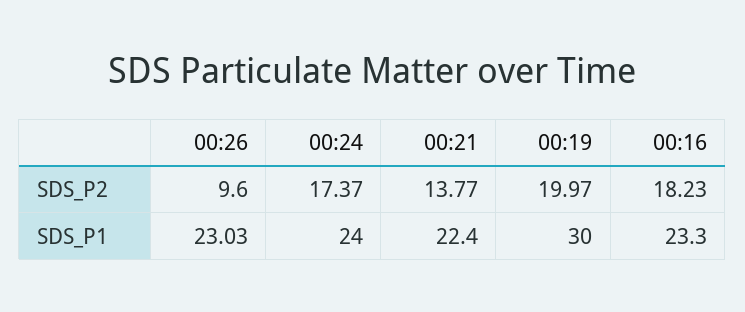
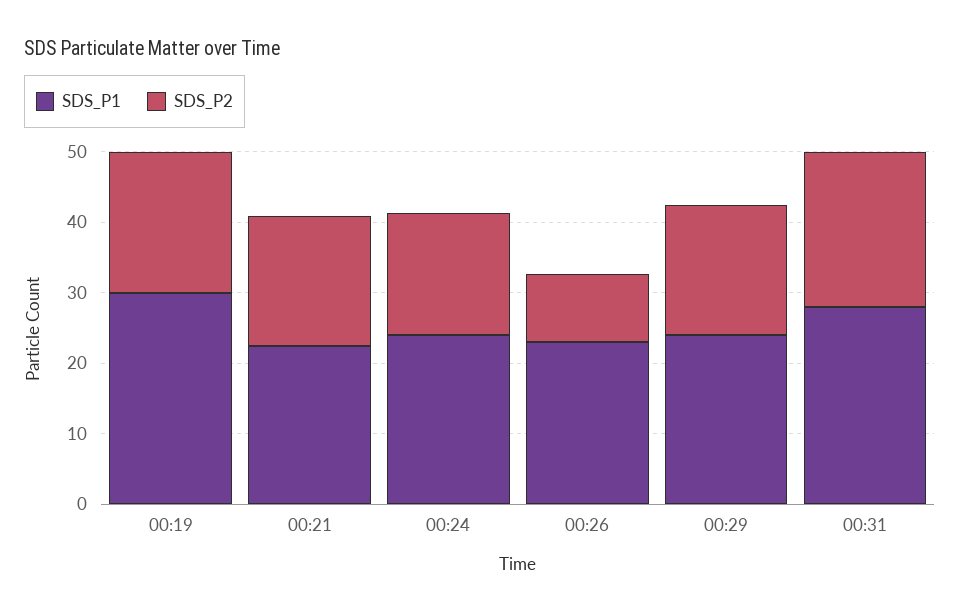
SDS_P2, 00:21: 13.77 -> 18
SDS_P2, 00:16: 18.23 -> none
SDS_P1, 00:16: 23.3 -> none
SDS_P1, 00:29: none -> 24
SDS_P2, 00:29: none -> 18
SDS_P1, 00:31: none -> 28
SDS_P2, 00:31: none -> 22

